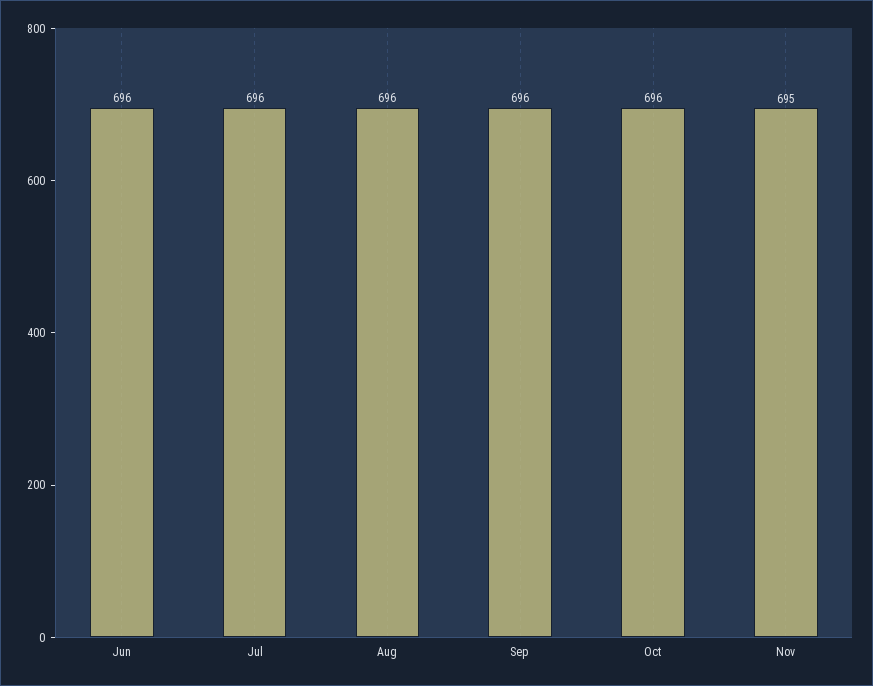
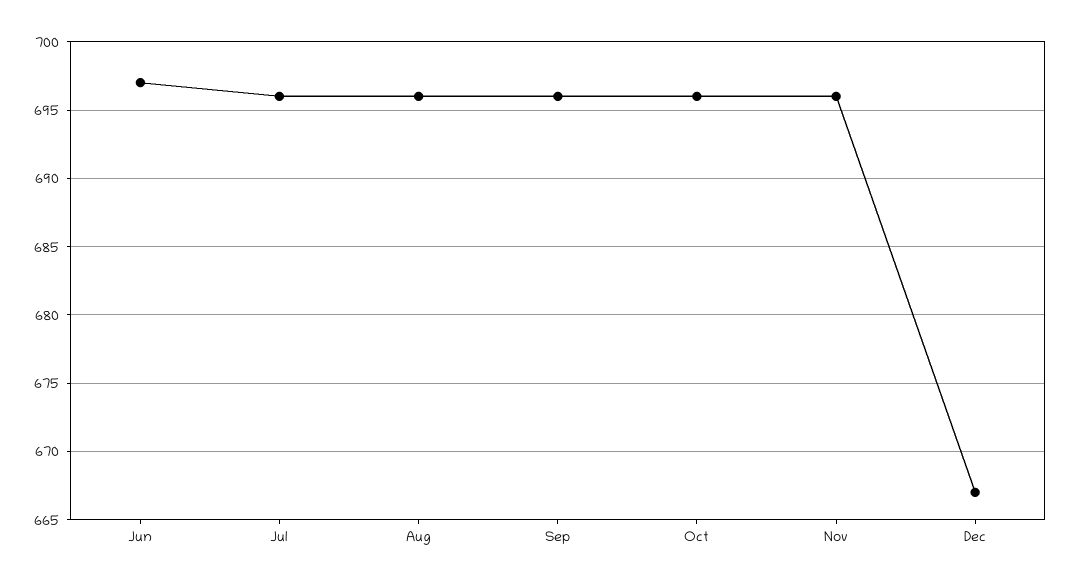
Jun: 696 -> 697
Nov: 695 -> 696
Dec: none -> 667

